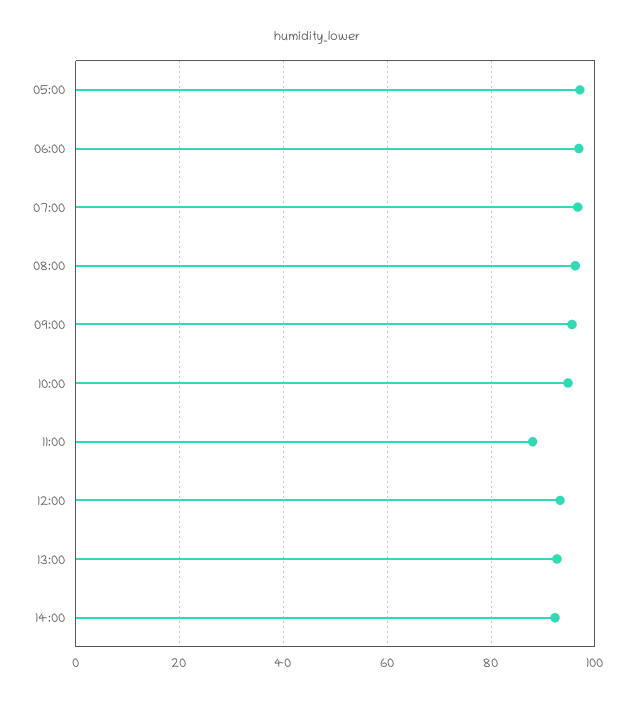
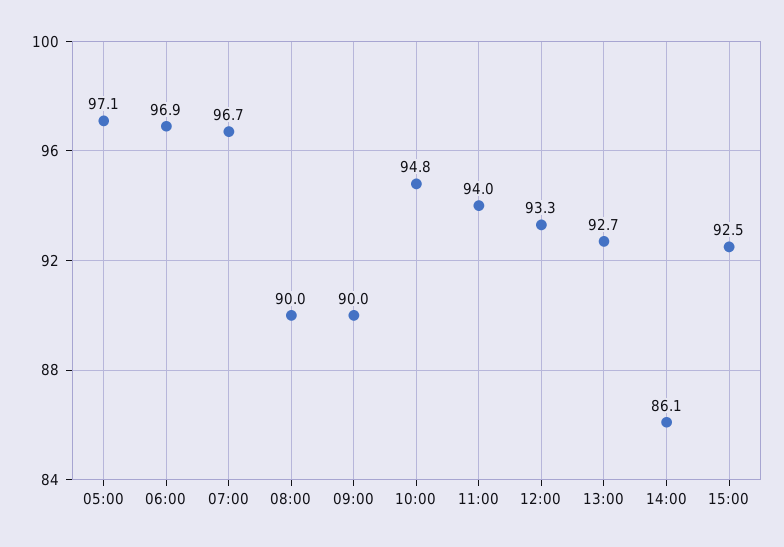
08:00: 96 -> 90
09:00: 96 -> 90
11:00: 88 -> 94
14:00: 92 -> 86.1
15:00: none -> 92.5

